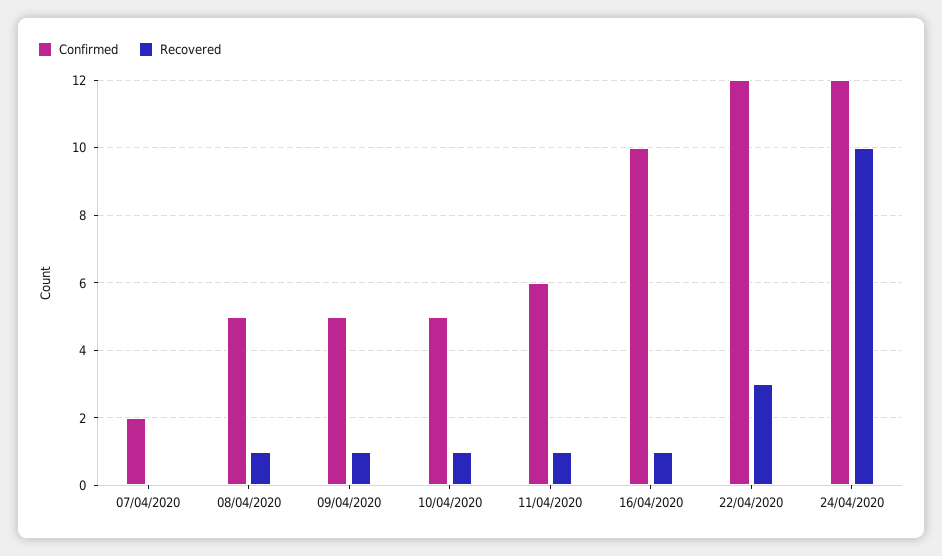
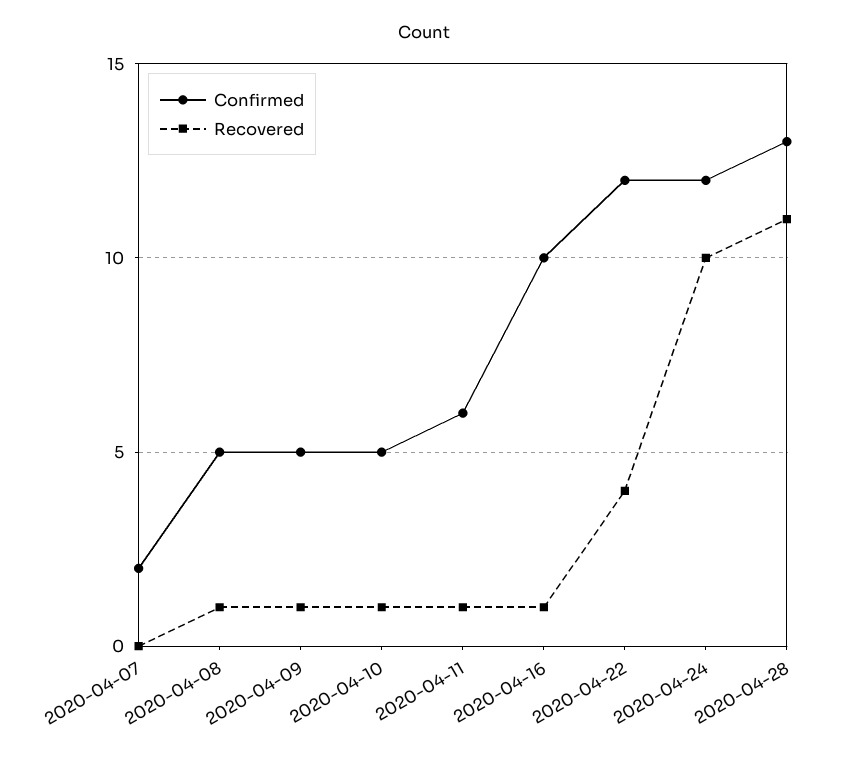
Recovered, 22/04/2020: 3 -> 4
Confirmed, 2020-04-28: none -> 13
Recovered, 2020-04-28: none -> 11

